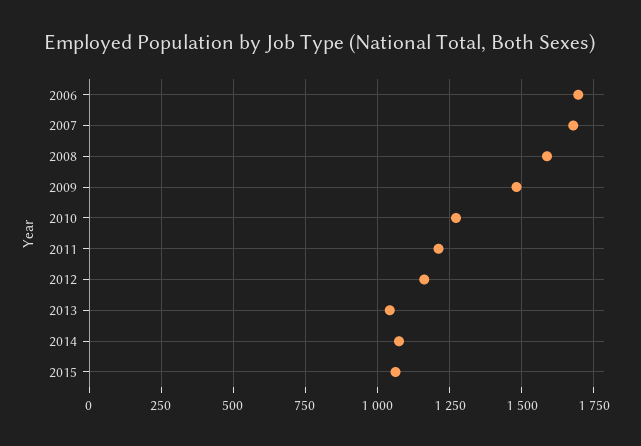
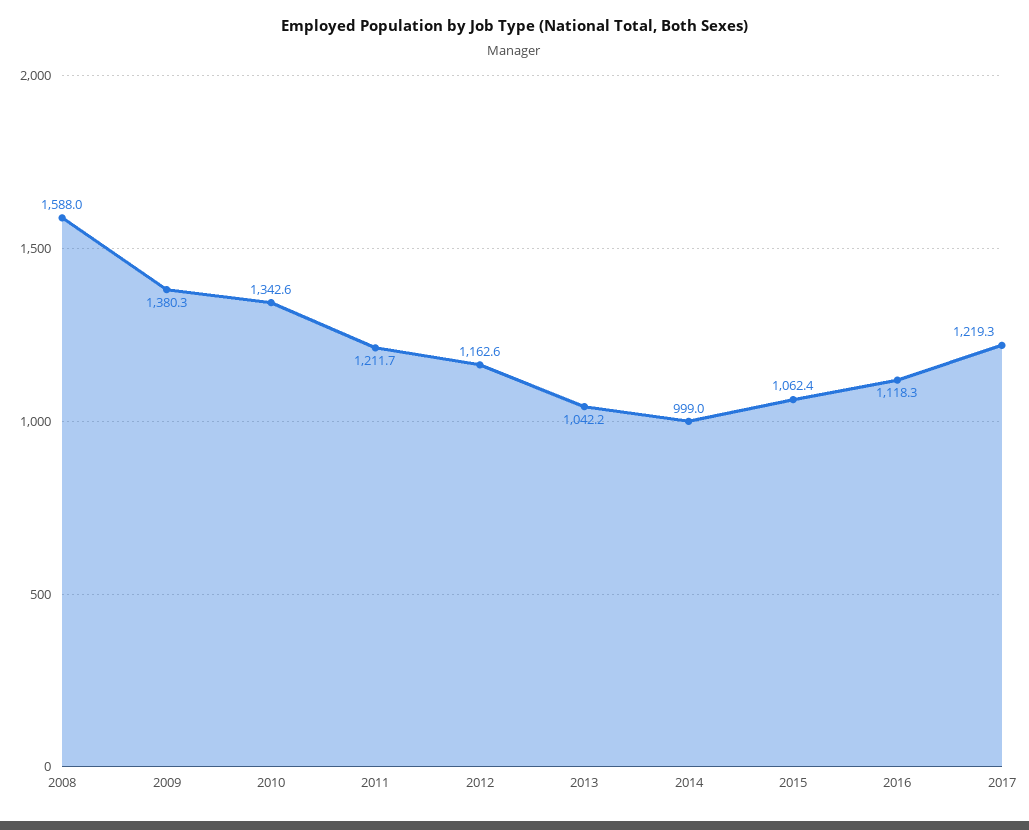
2006: 1700 -> none
2007: 1675 -> none
2009: 1475 -> 1380.3
2010: 1275 -> 1342.6
2014: 1075 -> 999
2016: none -> 1118.3
2017: none -> 1219.3

